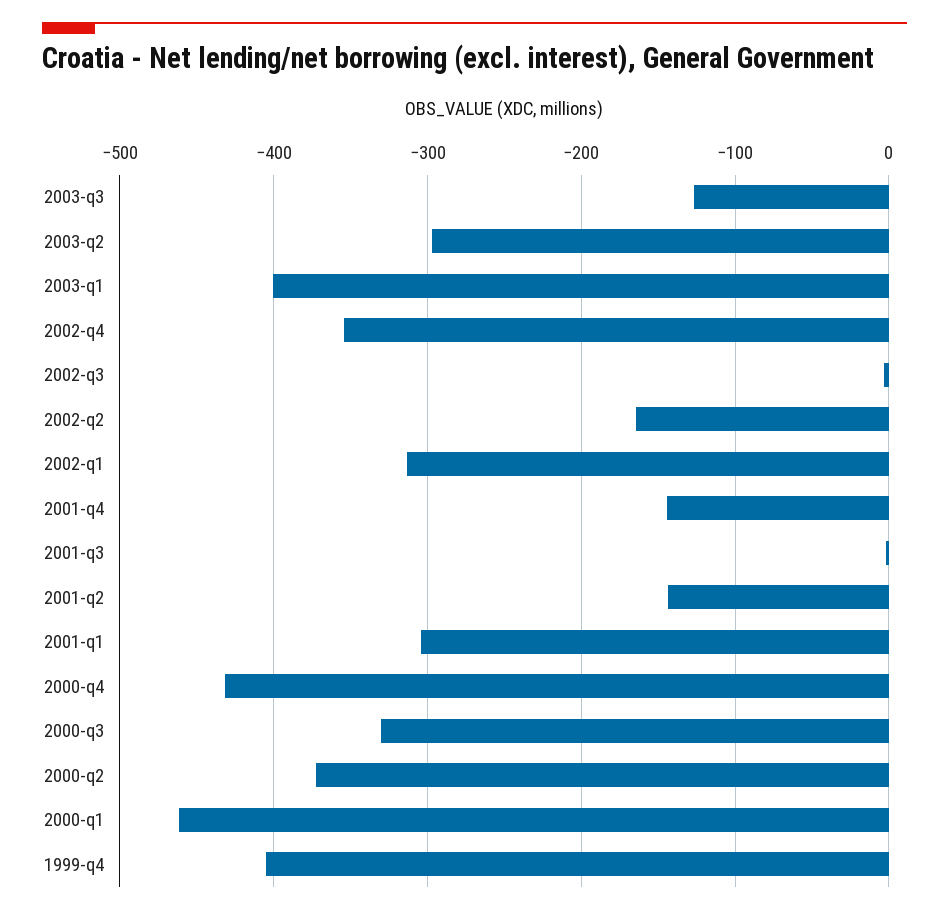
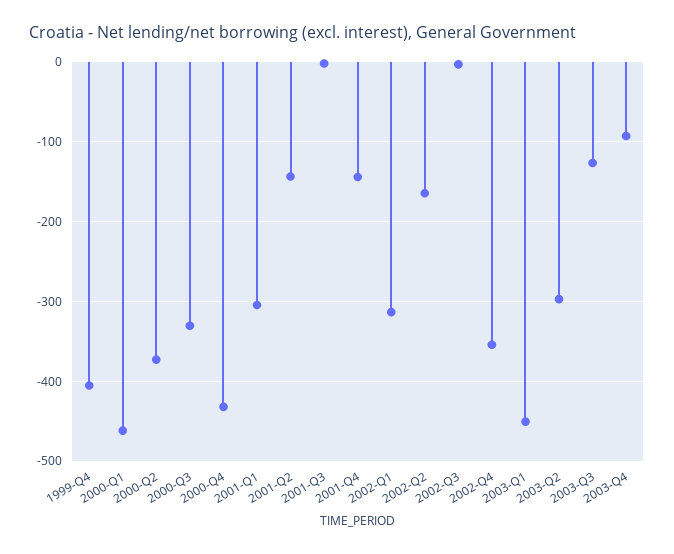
2003-q1: -400 -> -450
2003-Q4: none -> -90

